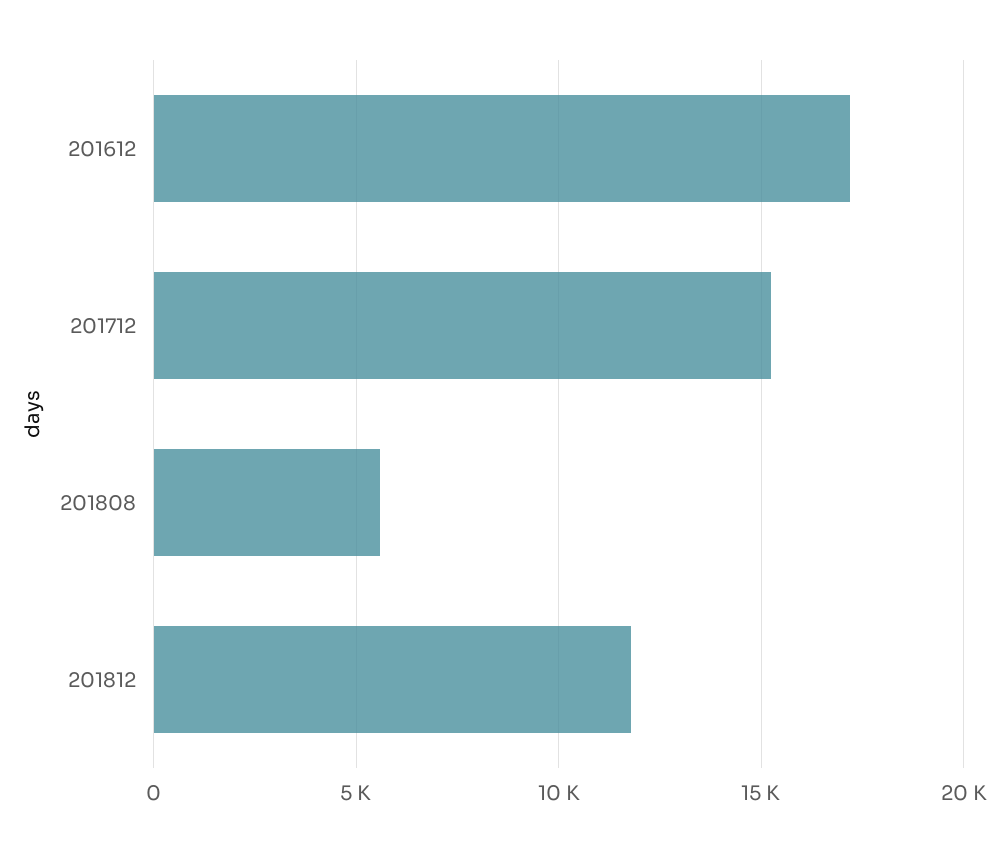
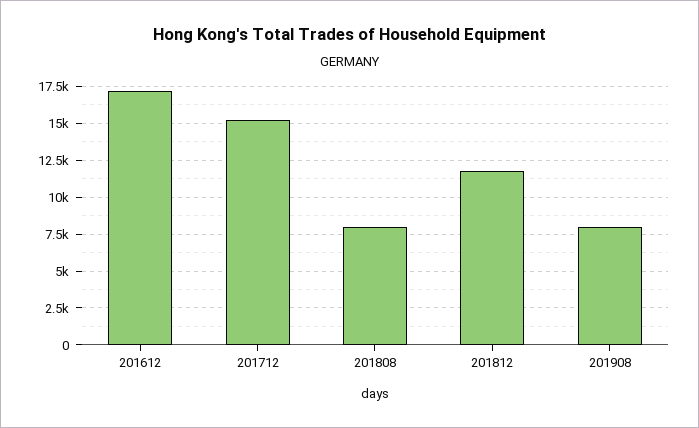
201808: 5500 -> 8000
201908: none -> 8000

